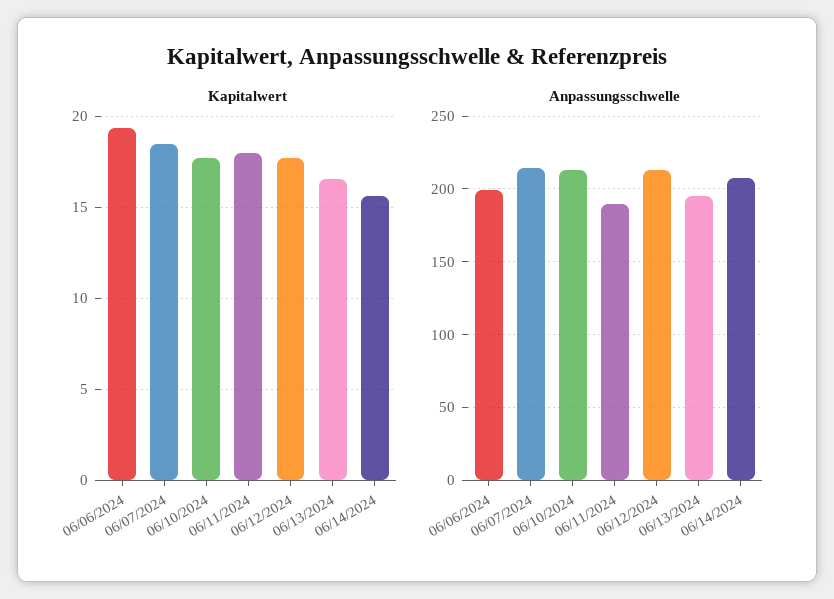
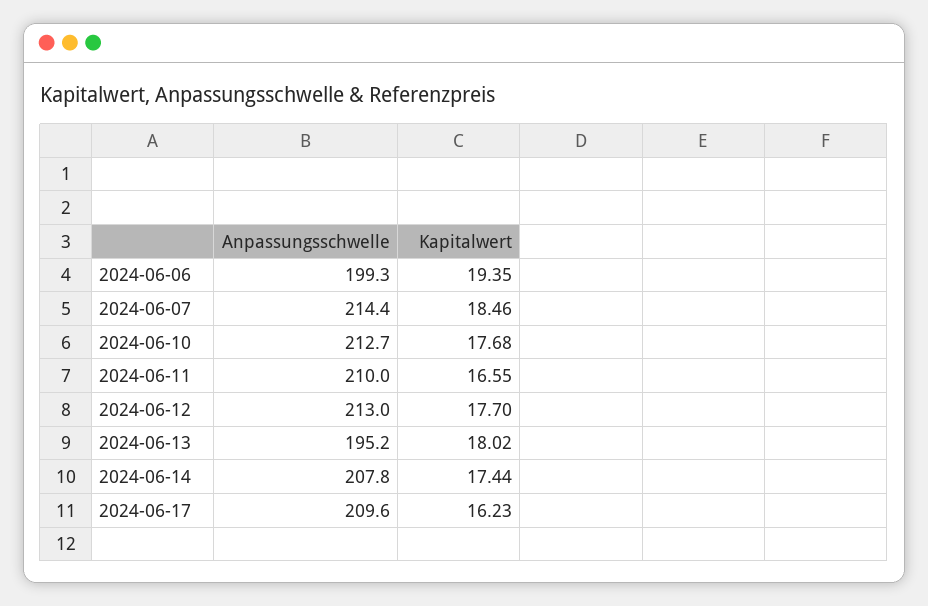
Kapitalwert, 06/11/2024: 18 -> 16.55
Kapitalwert, 06/13/2024: 16.5 -> 18.02
Kapitalwert, 06/14/2024: 15.5 -> 17.44
Anpassungsschwelle, 06/11/2024: 190 -> 210
Anpassungsschwelle, 2024-06-17: none -> 209.6
Kapitalwert, 2024-06-17: none -> 16.23

